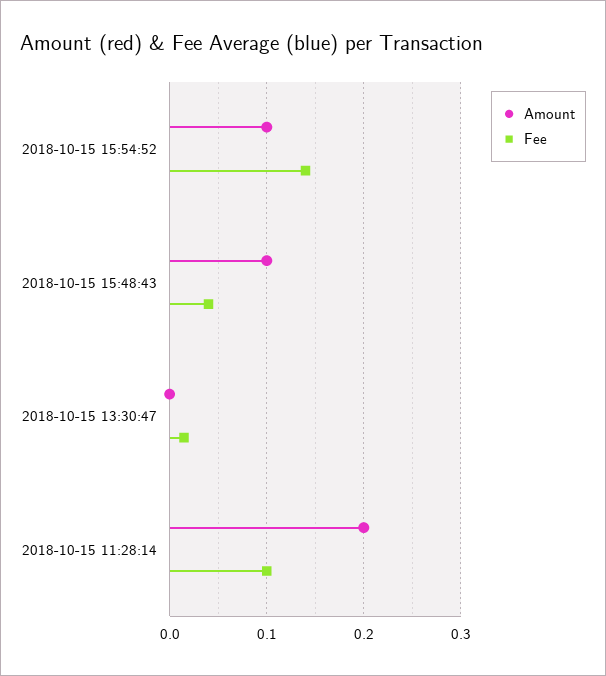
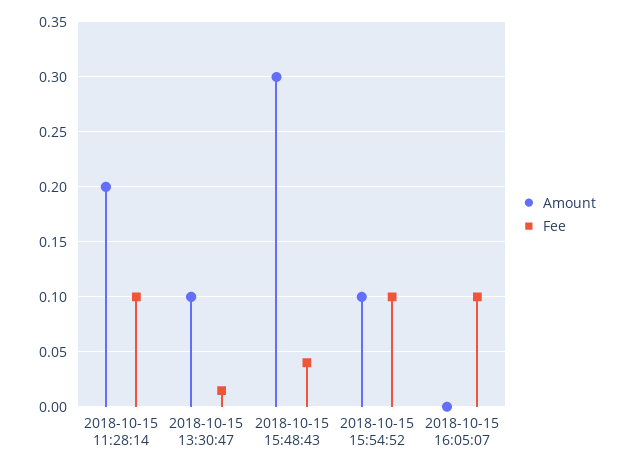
Fee, 2018-10-15 15:54:52: 0.14 -> 0.1
Amount, 2018-10-15 15:48:43: 0.1 -> 0.3
Amount, 2018-10-15 13:30:47: 0 -> 0.1
Amount, 2018-10-15 16:05:07: none -> 0
Fee, 2018-10-15 16:05:07: none -> 0.1

